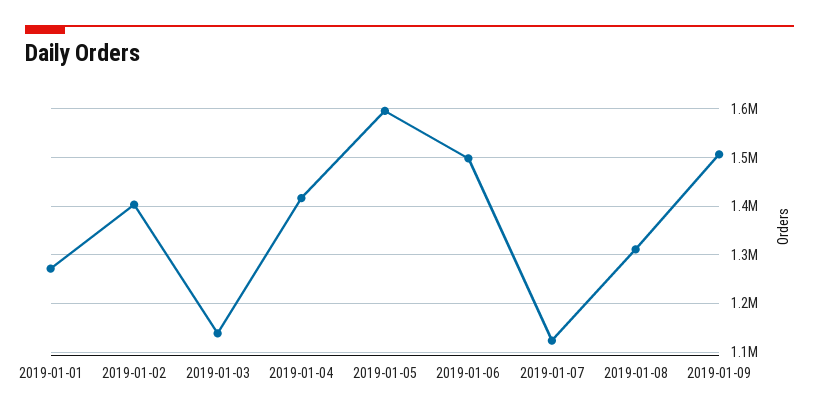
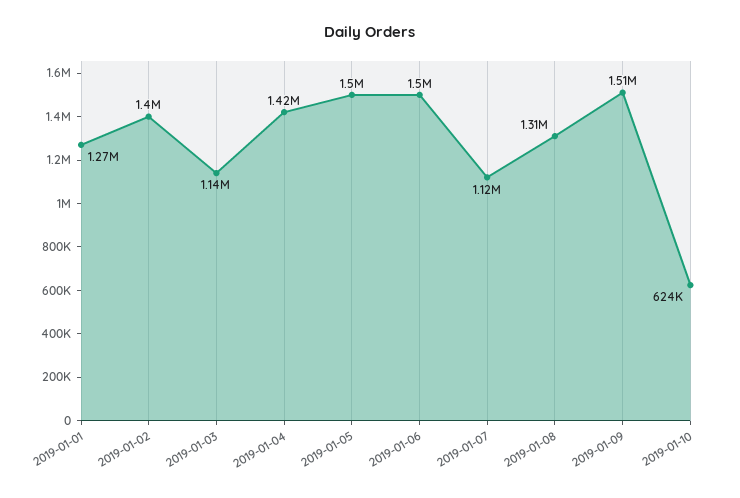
2019-01-05: 1600000 -> 1500000
2019-01-10: none -> 624000

